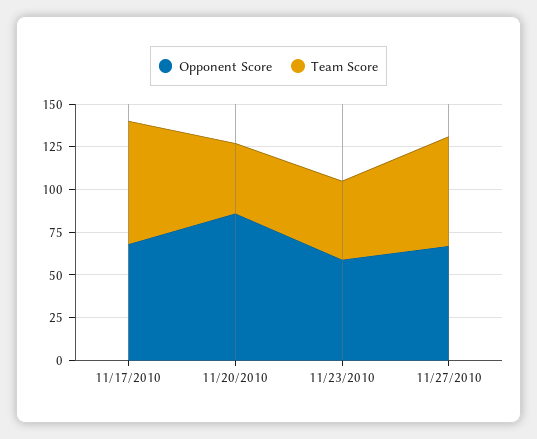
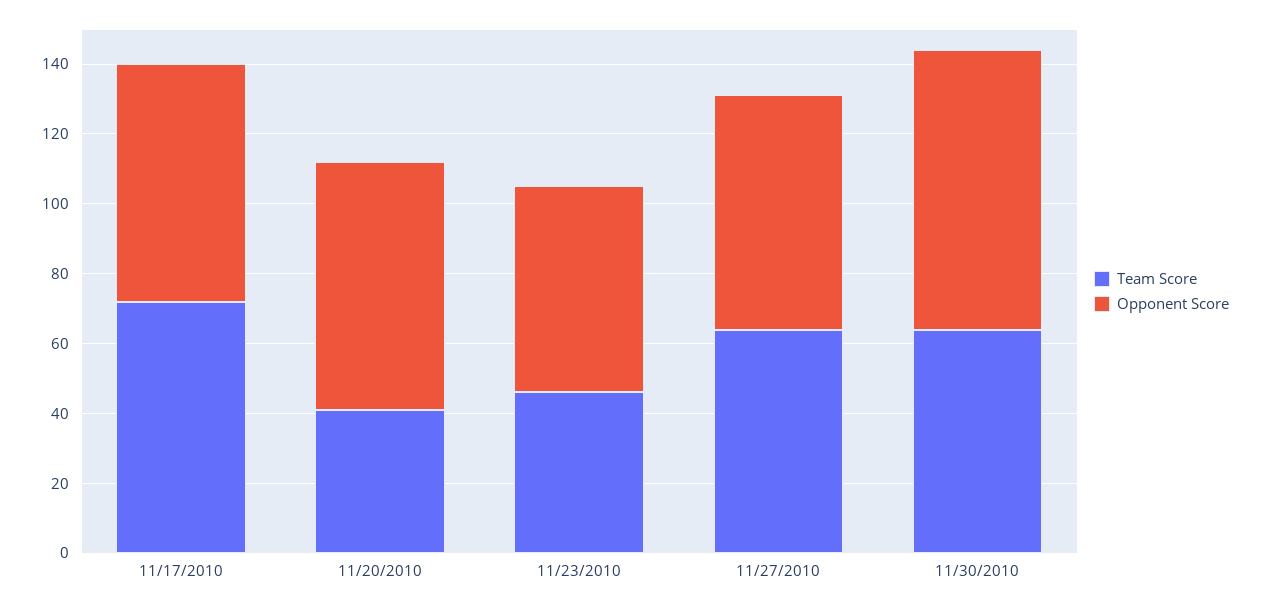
Opponent Score, 11/20/2010: 85 -> 70
Team Score, 11/30/2010: none -> 65
Opponent Score, 11/30/2010: none -> 80

